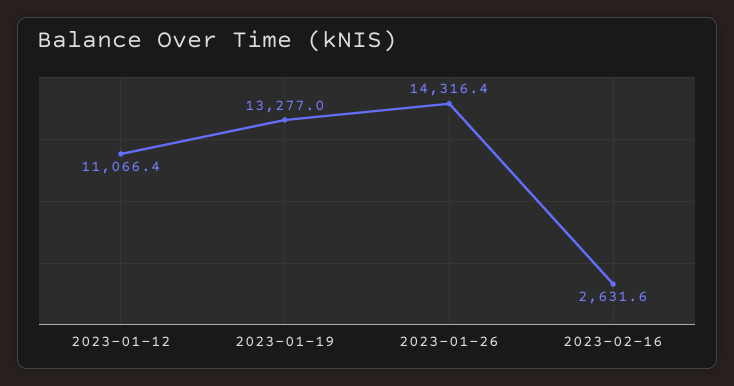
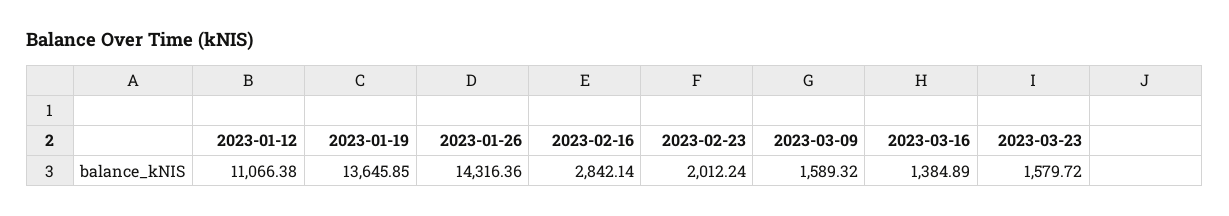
2023-01-19: 13277 -> 13645.85
2023-02-16: 2631.6 -> 2842.14
2023-02-23: none -> 2012.24
2023-03-09: none -> 1589.32
2023-03-16: none -> 1384.89
2023-03-23: none -> 1579.72

